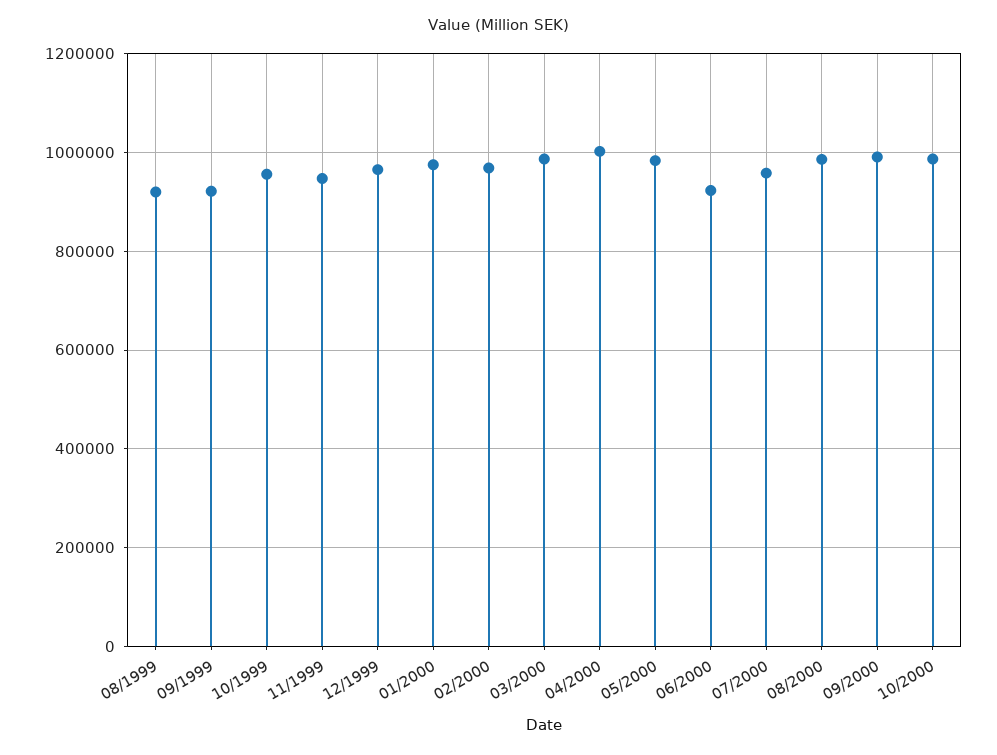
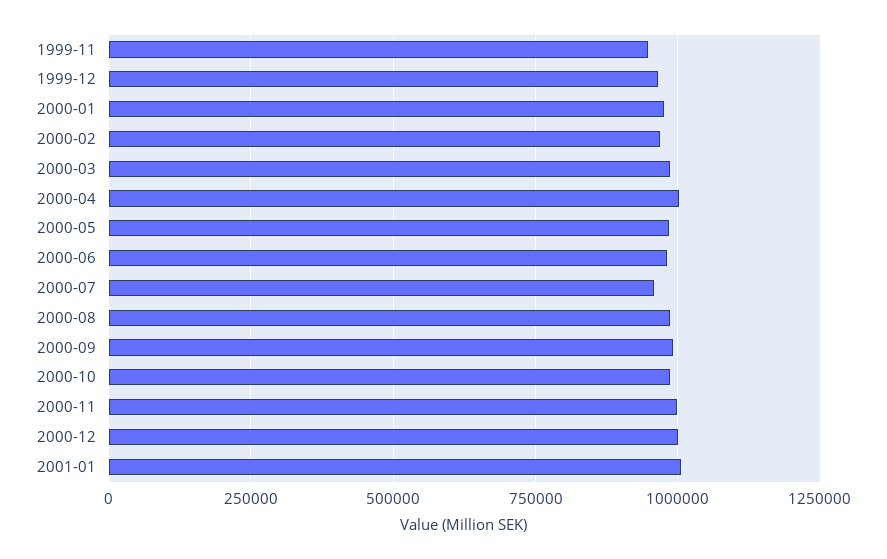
08/1999: 920000 -> none
09/1999: 920000 -> none
10/1999: 960000 -> none
06/2000: 920000 -> 975000
2000-11: none -> 1000000
2000-12: none -> 1000000
2001-01: none -> 1000000

